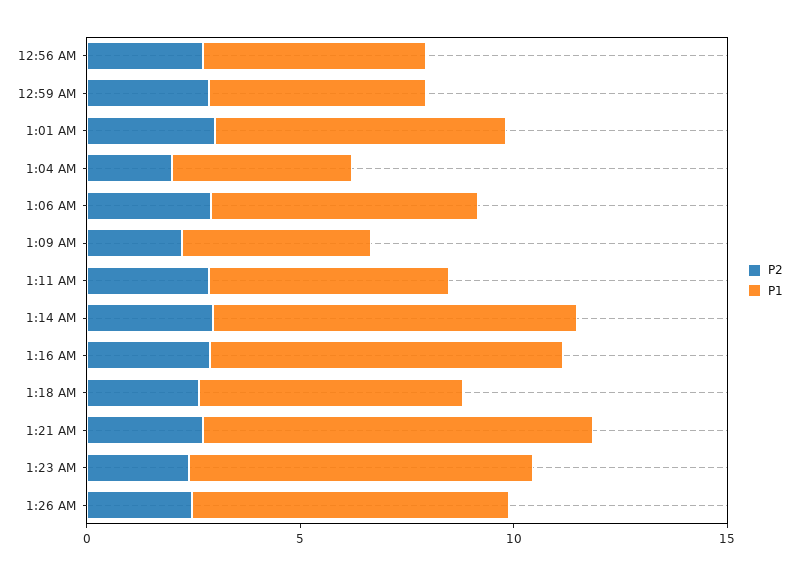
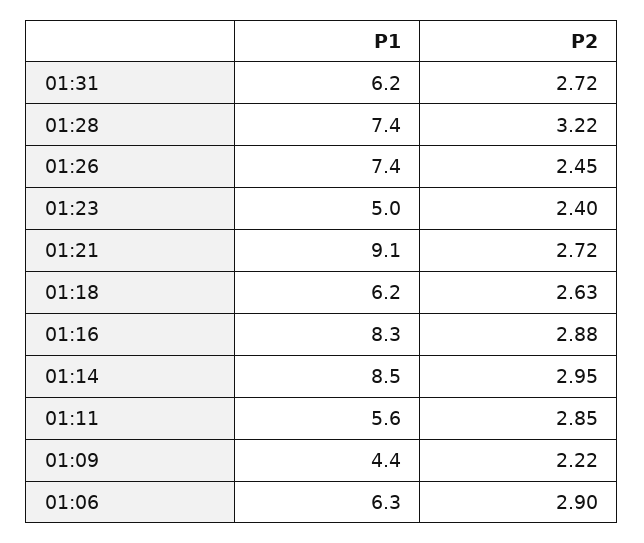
P2, 12:56 AM: 3 -> none
P1, 12:56 AM: 5 -> none
P2, 12:59 AM: 3 -> none
P1, 12:59 AM: 5 -> none
P2, 1:01 AM: 3 -> none
P1, 1:01 AM: 7 -> none
P2, 1:04 AM: 2 -> none
P1, 1:04 AM: 4 -> none
P1, 1:23 AM: 8 -> 5
P1, 01:31: none -> 6.2
P2, 01:31: none -> 2.72
P1, 01:28: none -> 7.4
P2, 01:28: none -> 3.22

